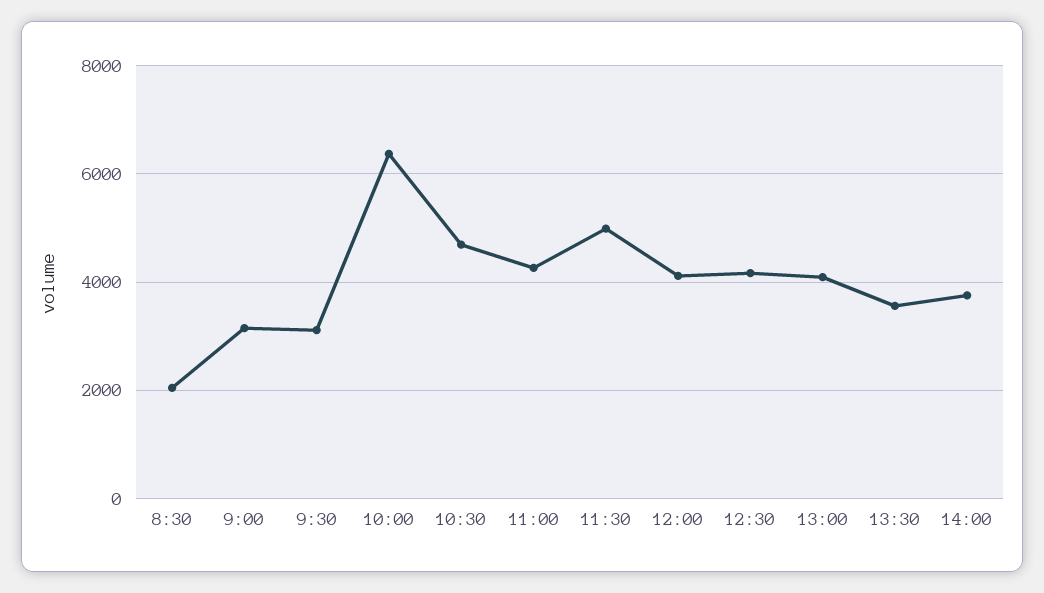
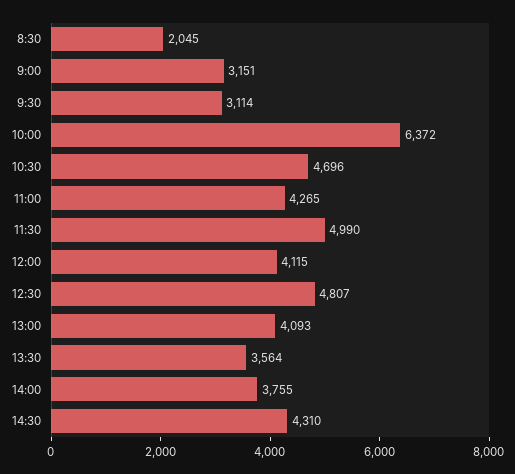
12:30: 4200 -> 4807
14:30: none -> 4310

